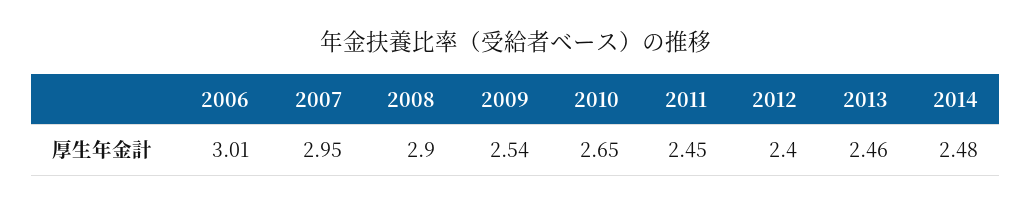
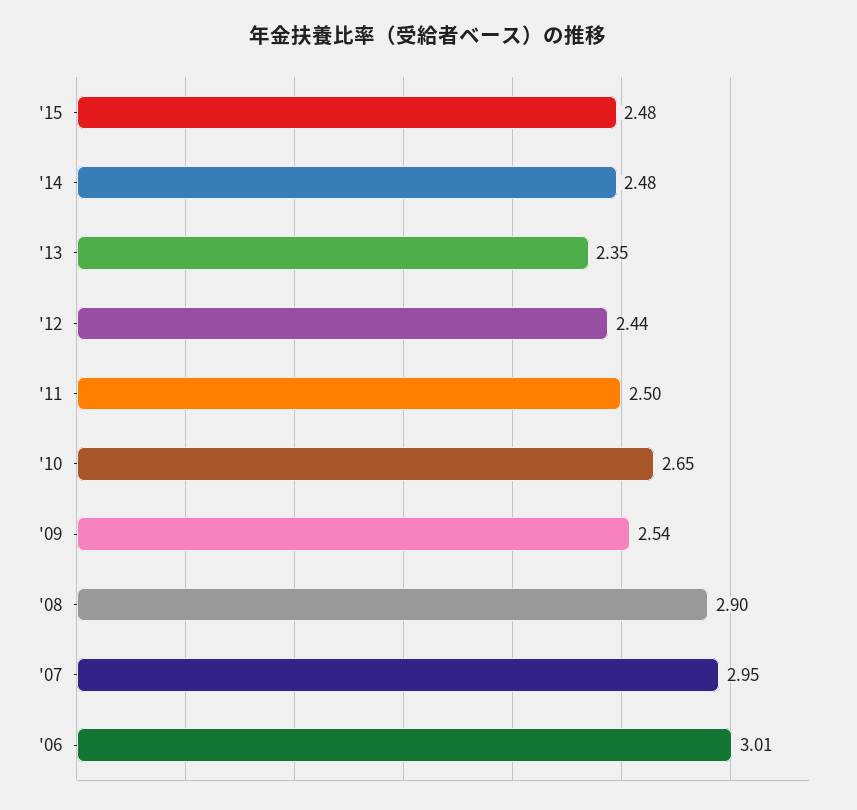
2011: 2.45 -> 2.5
2012: 2.4 -> 2.44
2013: 2.46 -> 2.35
'15: none -> 2.48

